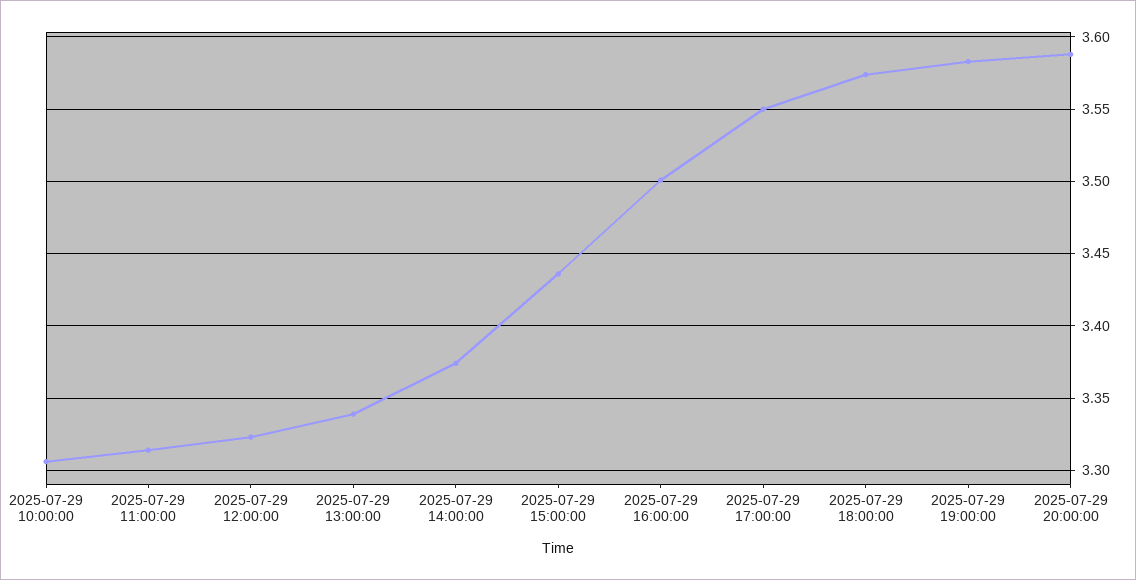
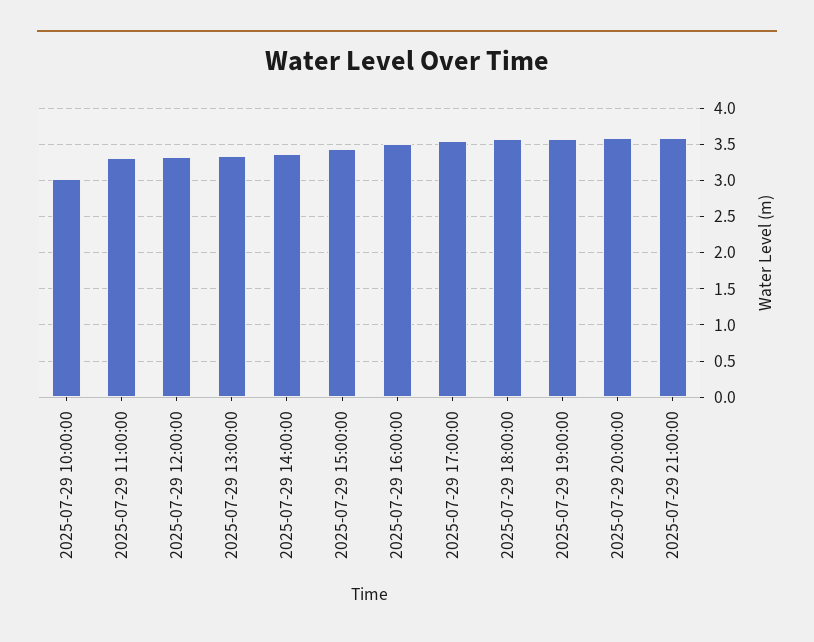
2025-07-29 10:00:00: 3.305 -> 3
2025-07-29 21:00:00: none -> 3.6

